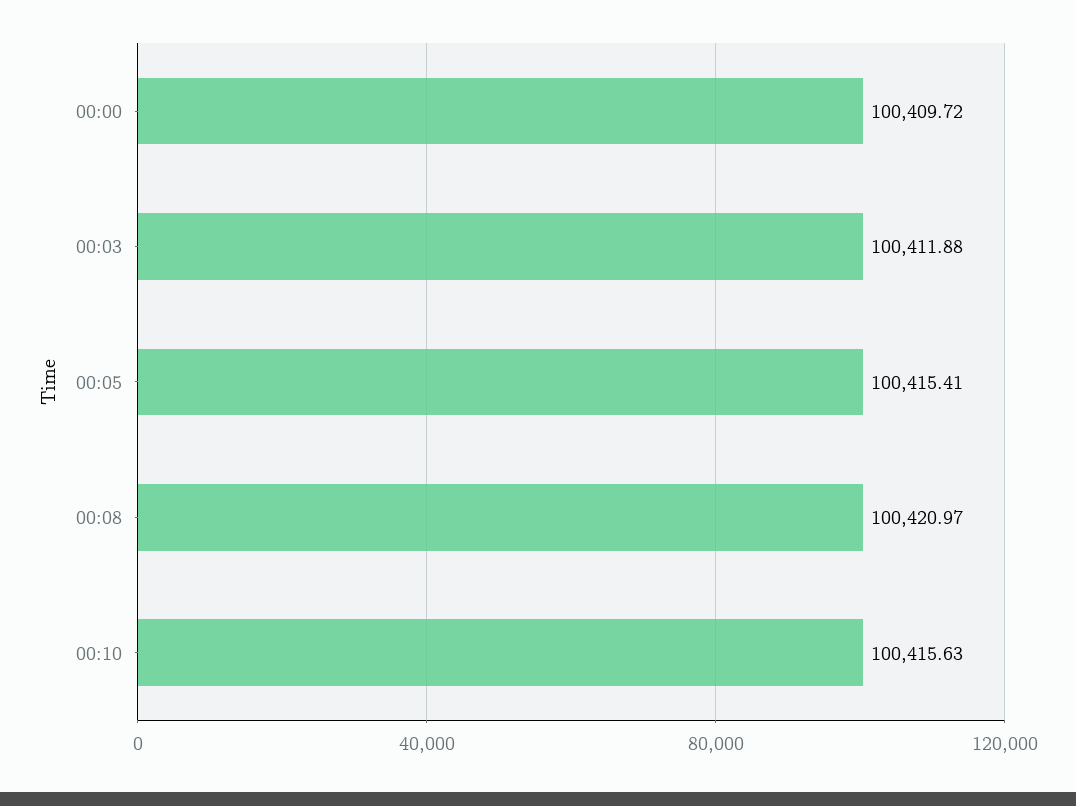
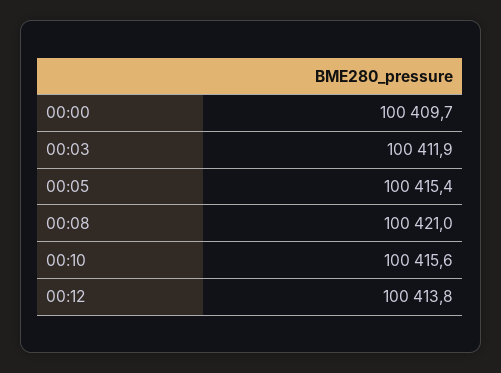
00:12: none -> 100413.8

